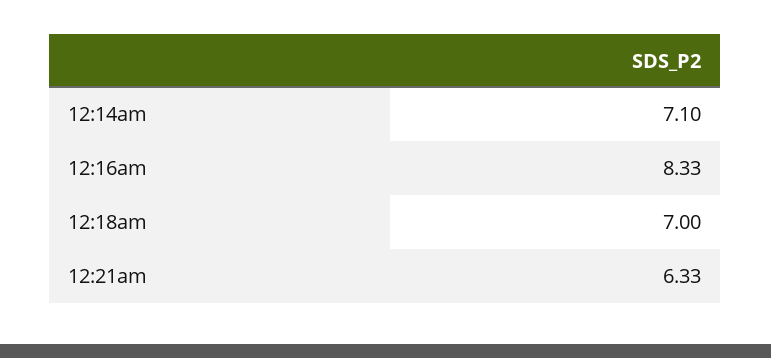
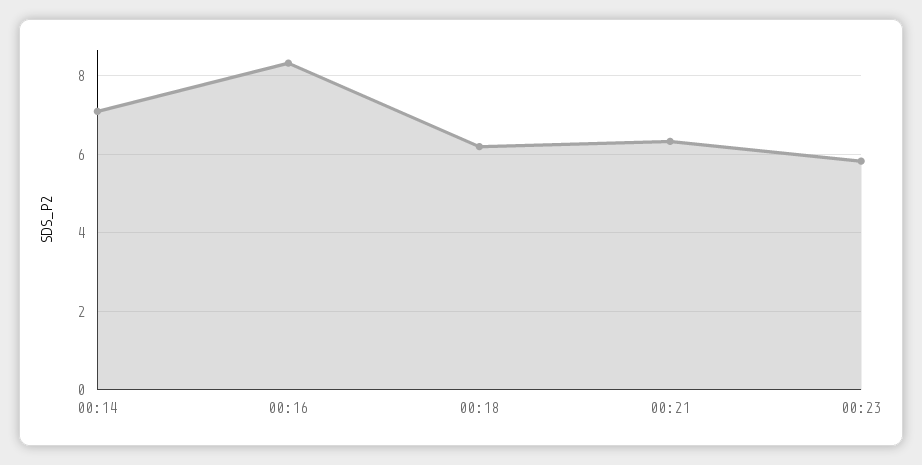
12:18am: 7 -> 6.2
00:23: none -> 5.8

